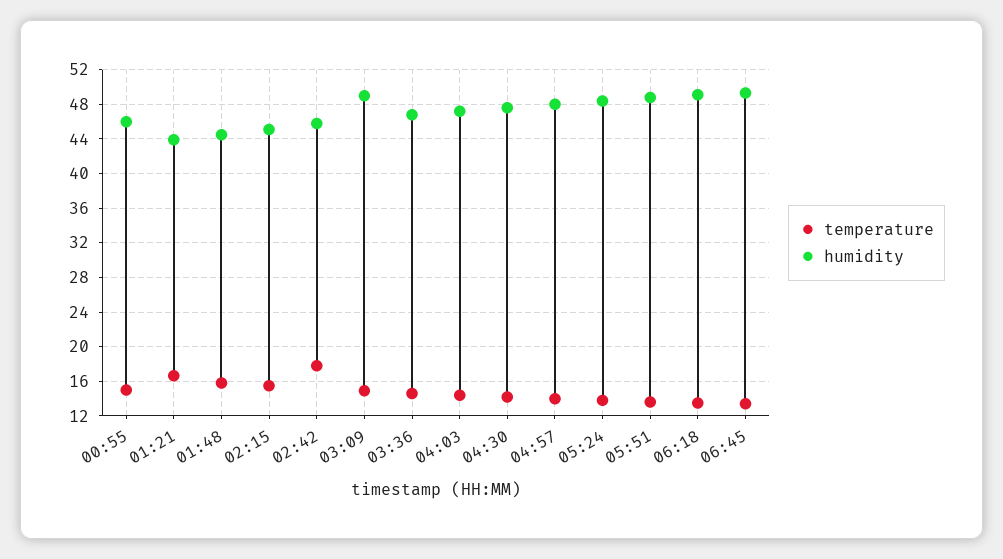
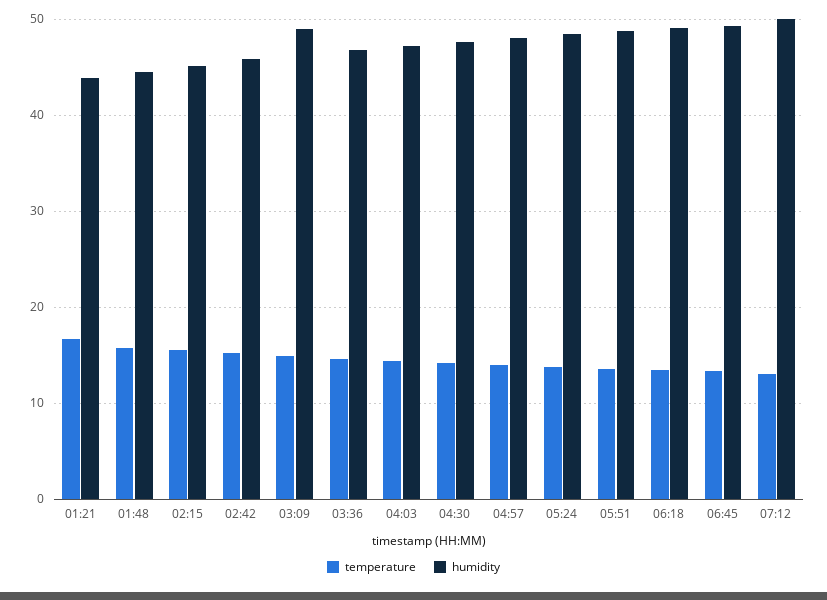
temperature, 00:55: 15 -> none
humidity, 00:55: 46 -> none
temperature, 02:42: 18 -> 15
temperature, 07:12: none -> 13
humidity, 07:12: none -> 50

